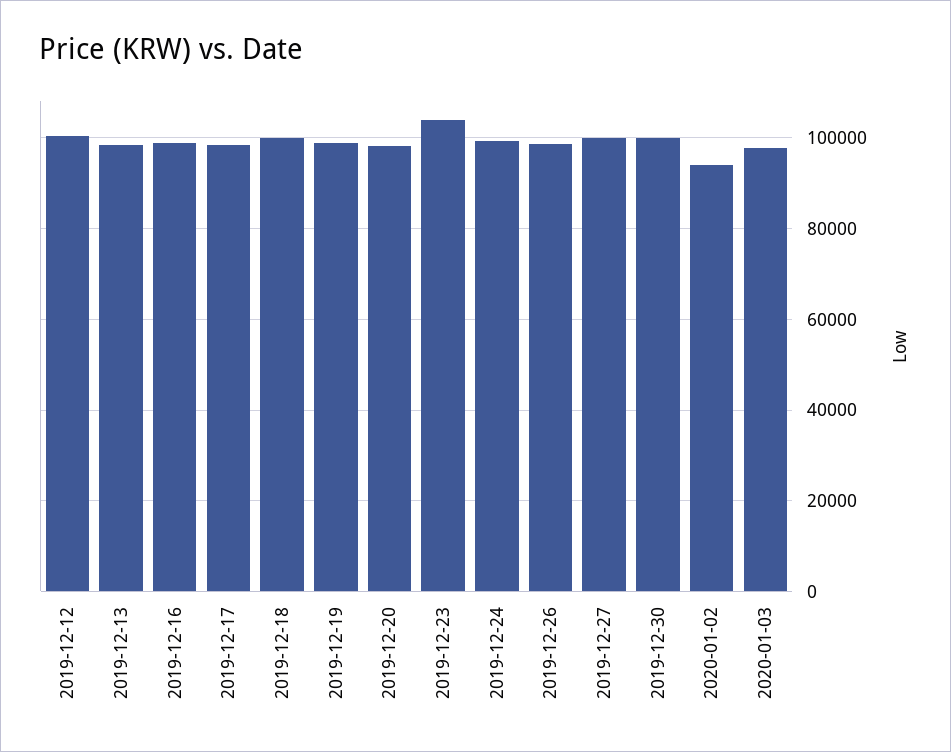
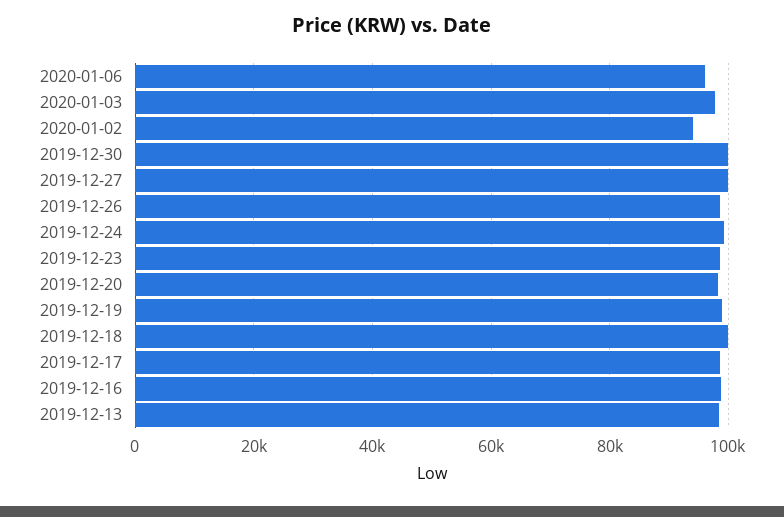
2019-12-12: 100000 -> none
2019-12-23: 104000 -> 98000
2020-01-06: none -> 96000

